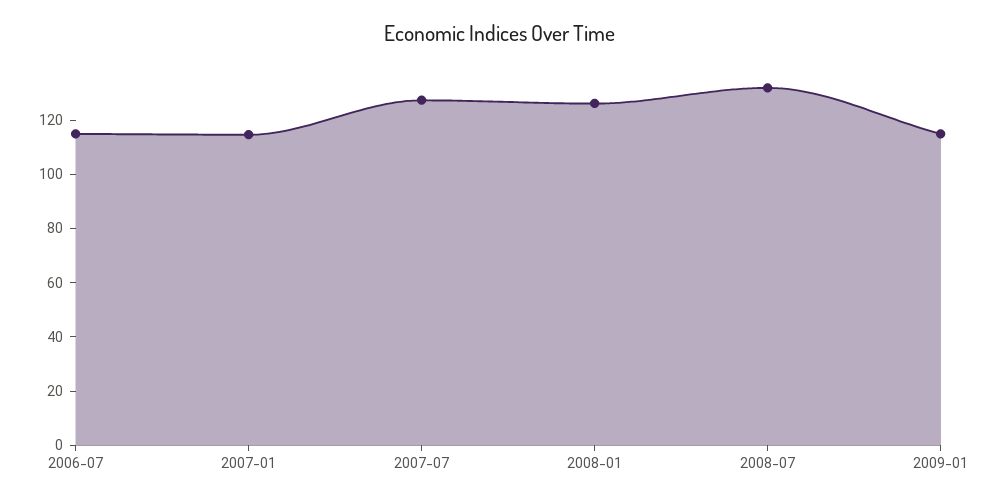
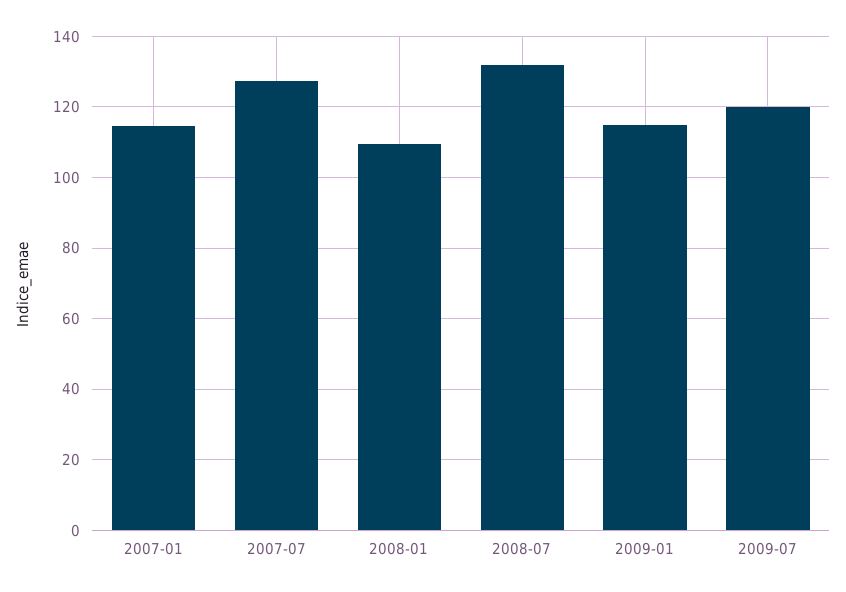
2006-07: 115 -> none
2008-01: 125 -> 110
2009-07: none -> 120

